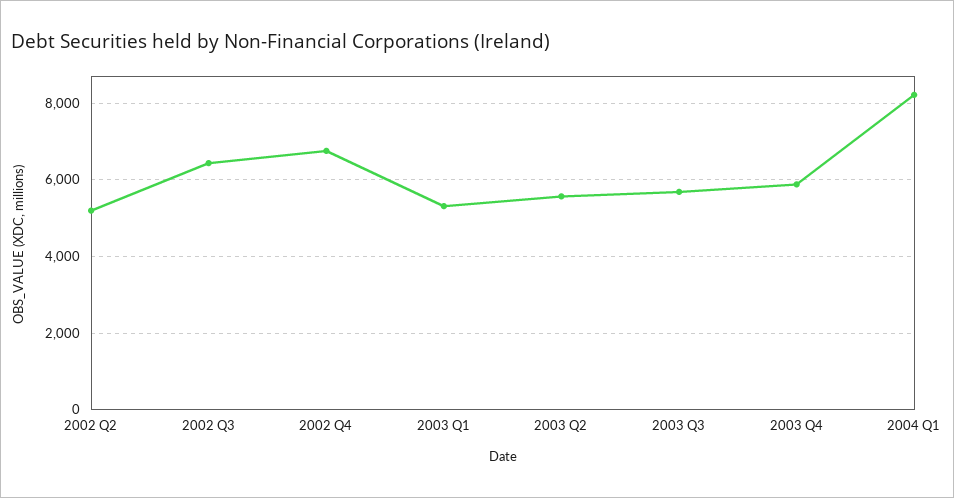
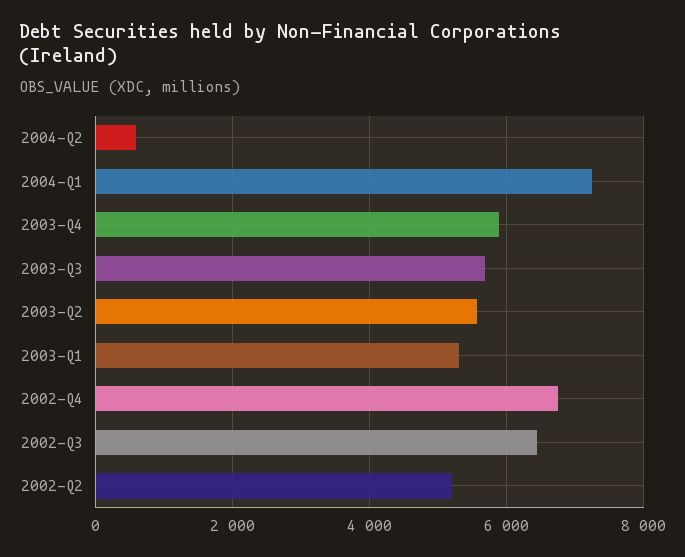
2004 Q1: 8200 -> 7200
2004-Q2: none -> 600

